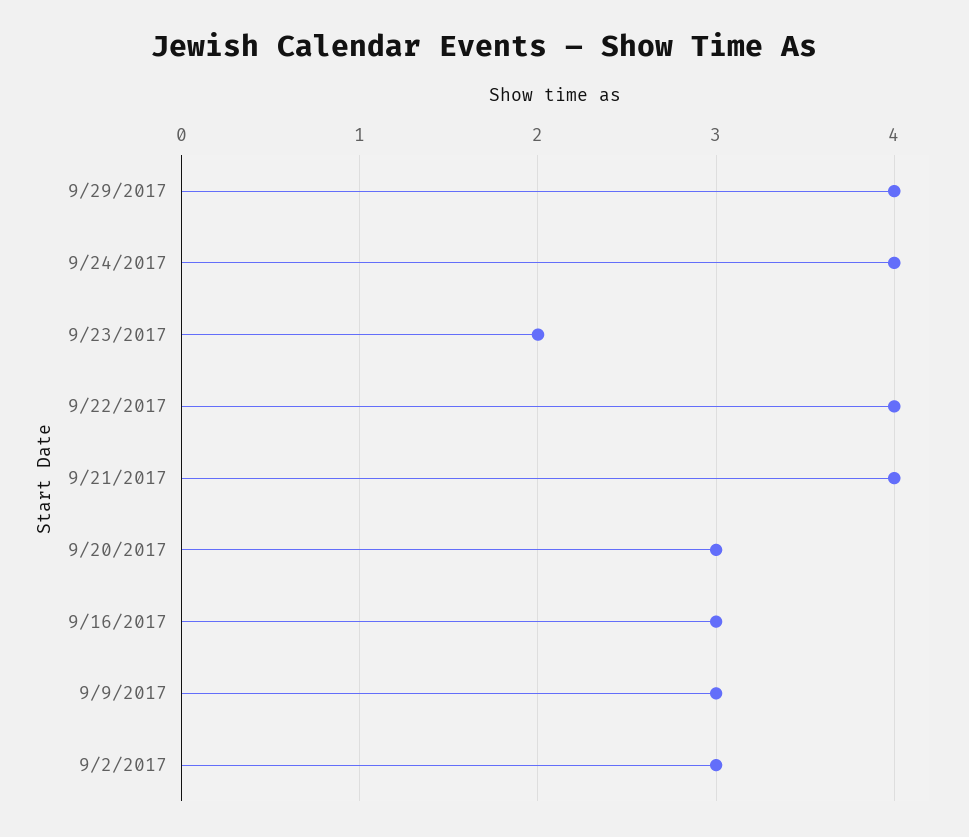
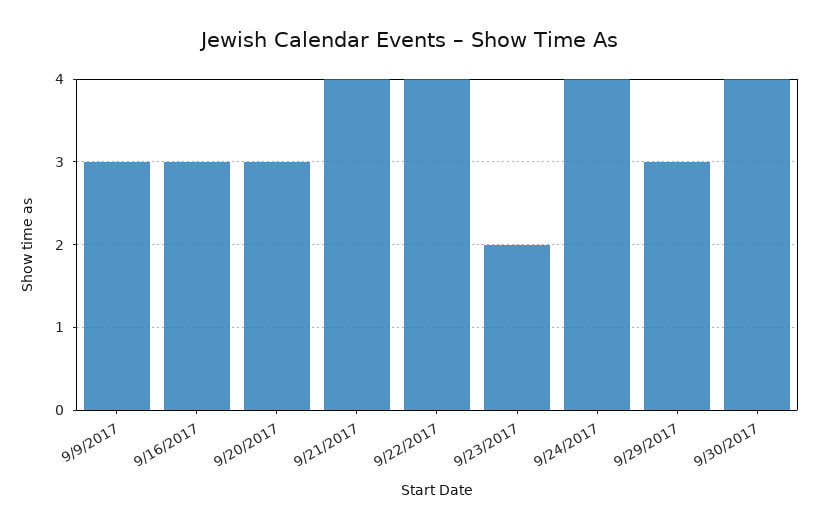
9/29/2017: 4 -> 3
9/2/2017: 3 -> none
9/30/2017: none -> 4

